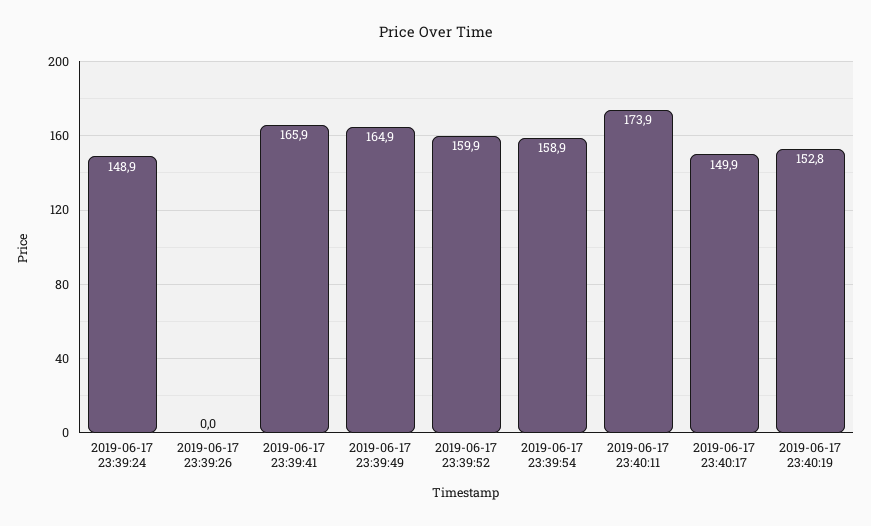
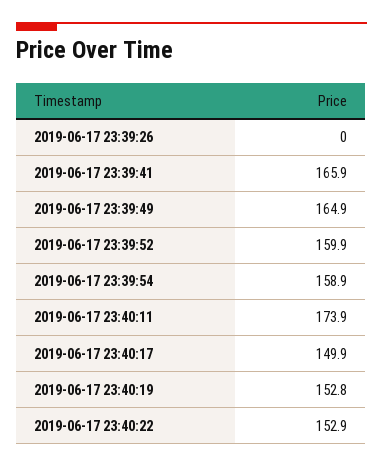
2019-06-17 23:39:24: 148.9 -> none
2019-06-17 23:40:22: none -> 152.9

